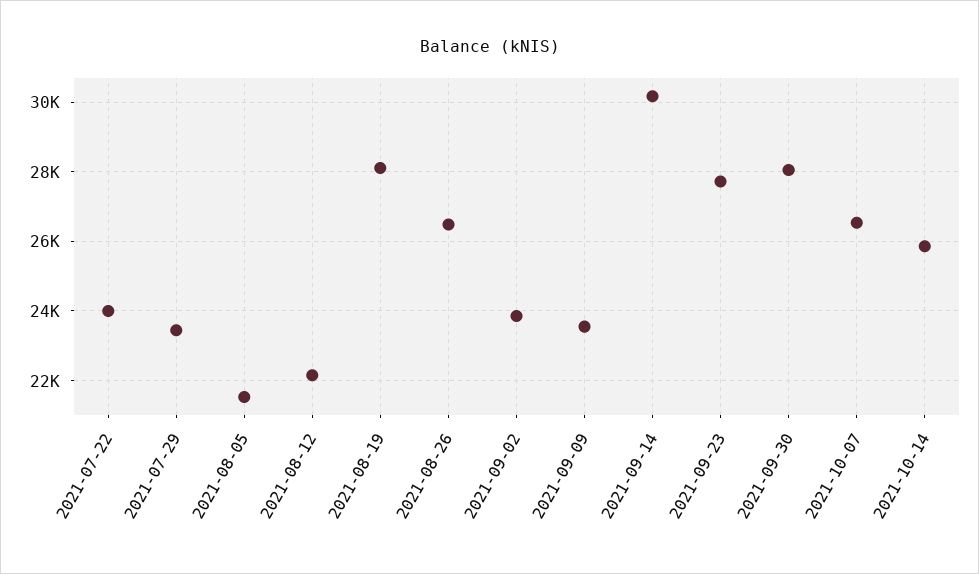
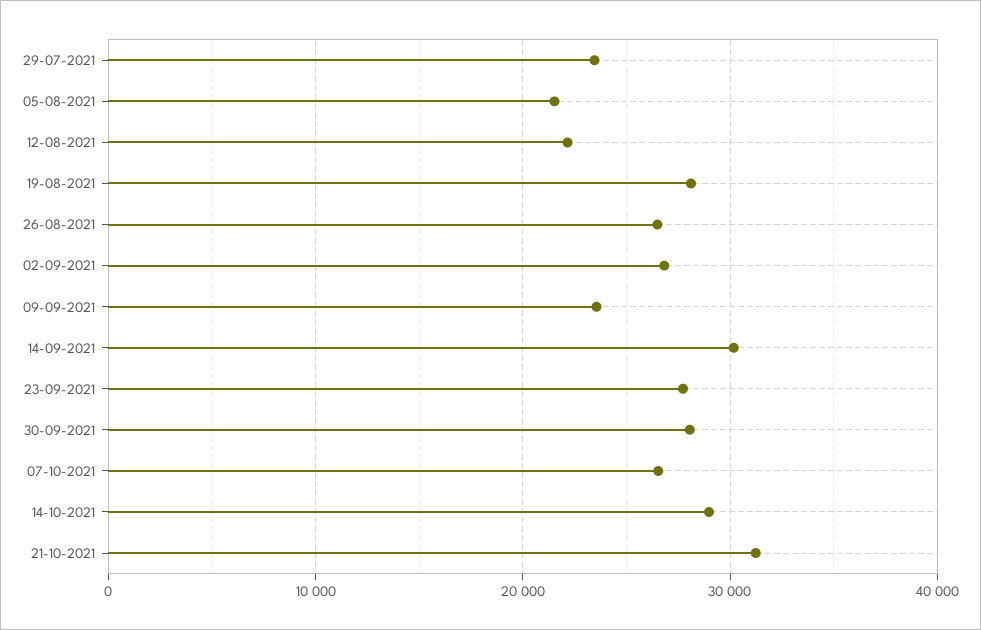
2021-07-22: 24000 -> none
2021-09-02: 23800 -> 27000
2021-10-14: 25800 -> 29000
21-10-2021: none -> 31000

